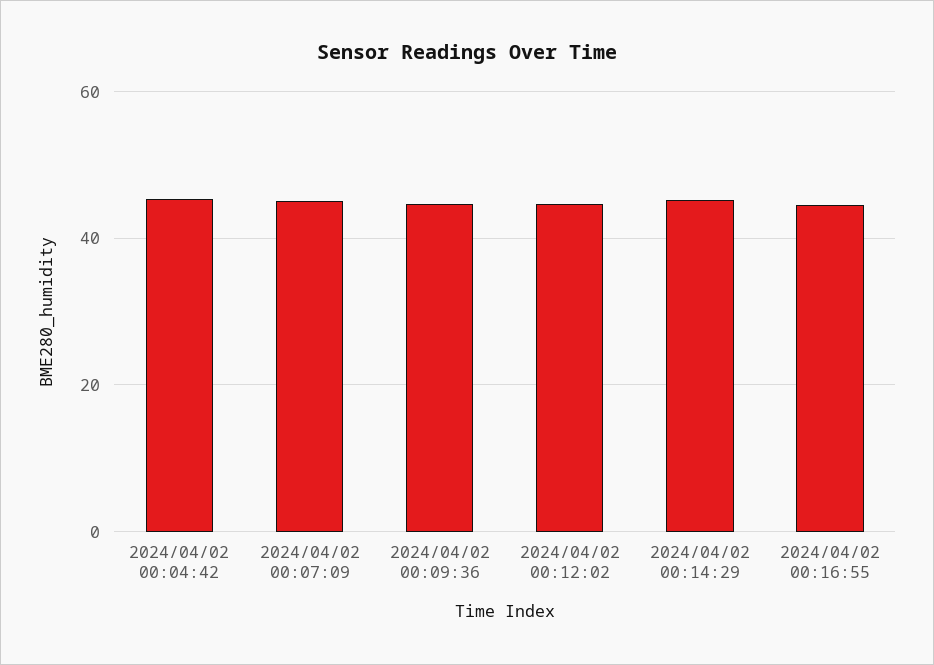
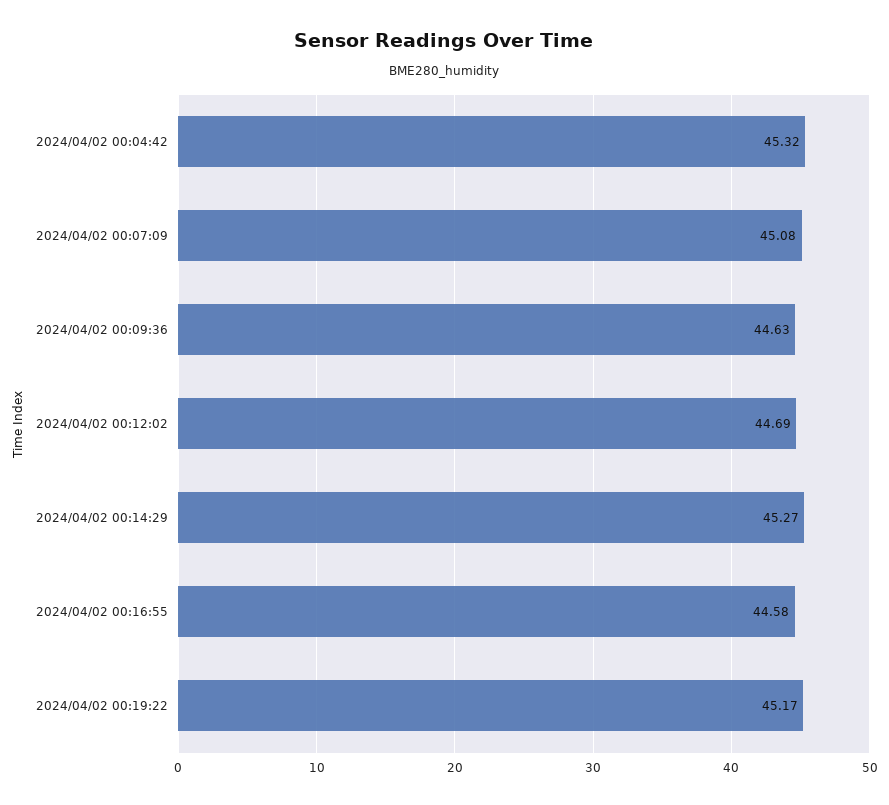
2024/04/02 00:19:22: none -> 45.17

